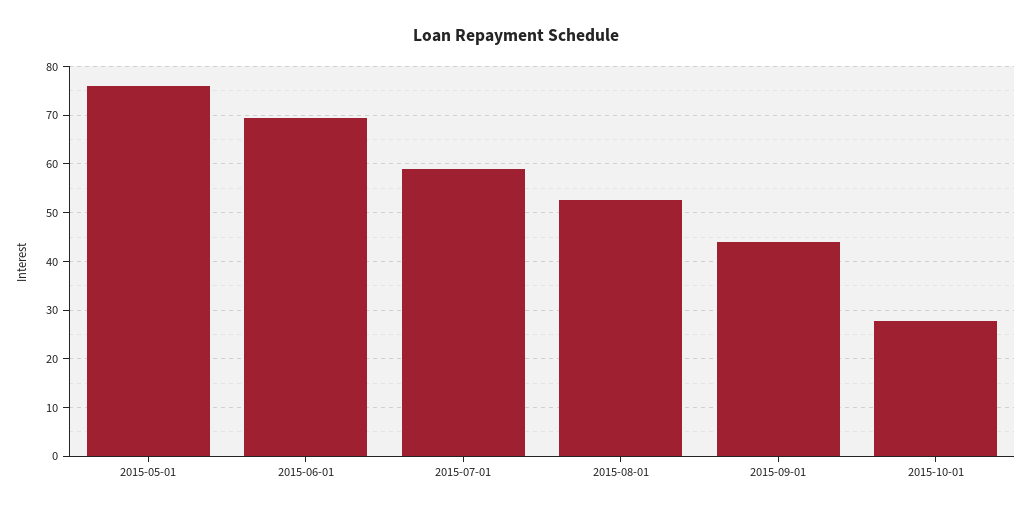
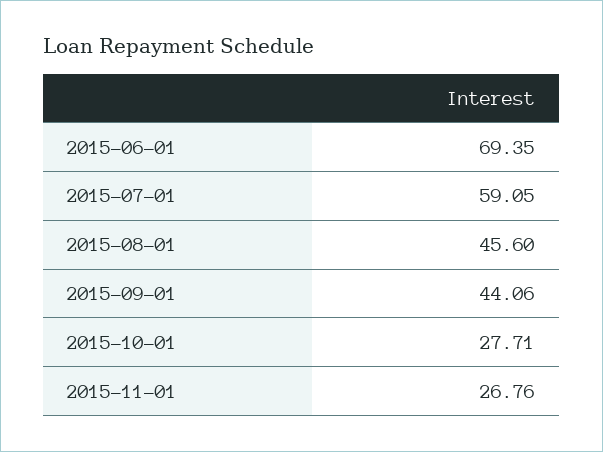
2015-05-01: 76 -> none
2015-08-01: 52 -> 45.6
2015-11-01: none -> 26.76

